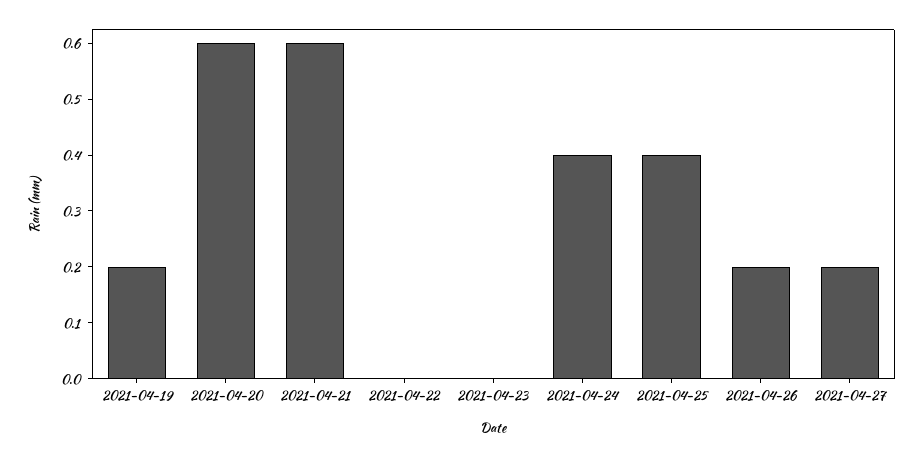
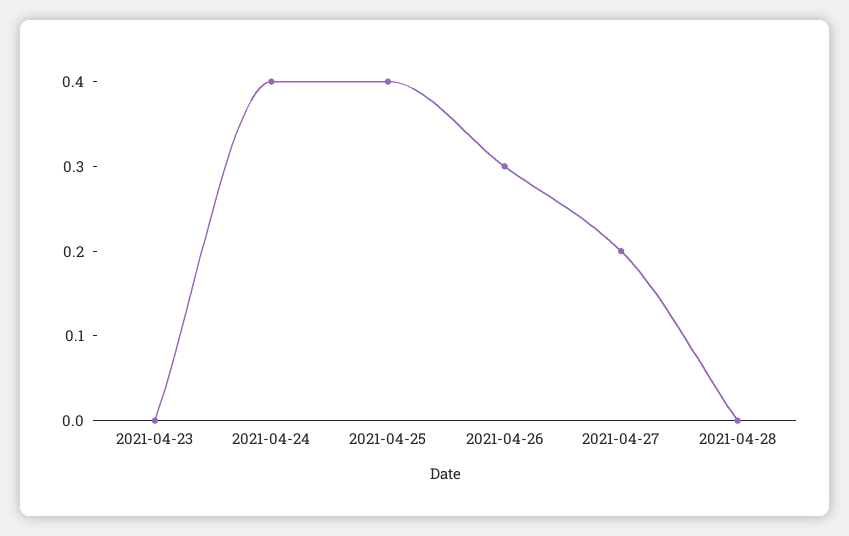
2021-04-19: 0.2 -> none
2021-04-20: 0.6 -> none
2021-04-21: 0.6 -> none
2021-04-22: 0 -> none
2021-04-26: 0.2 -> 0.3
2021-04-28: none -> 0

